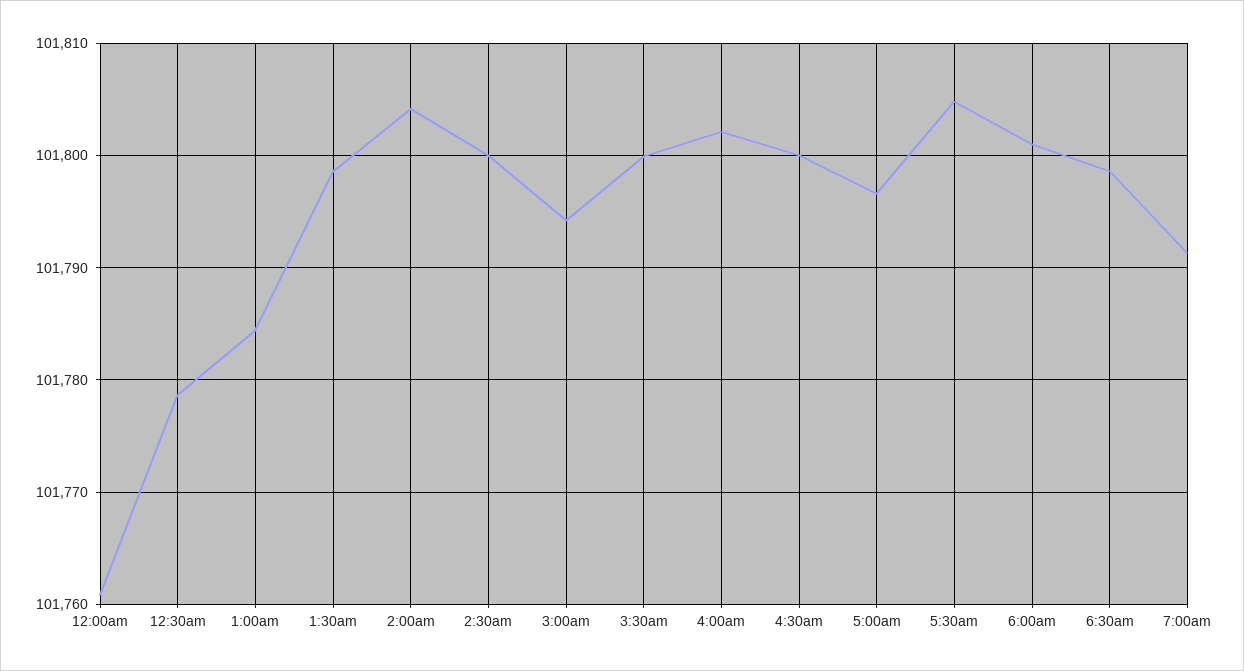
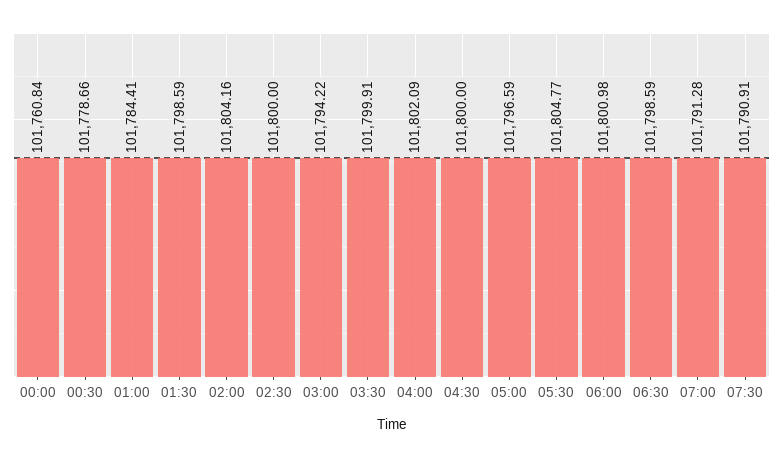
07:30: none -> 101790.91

